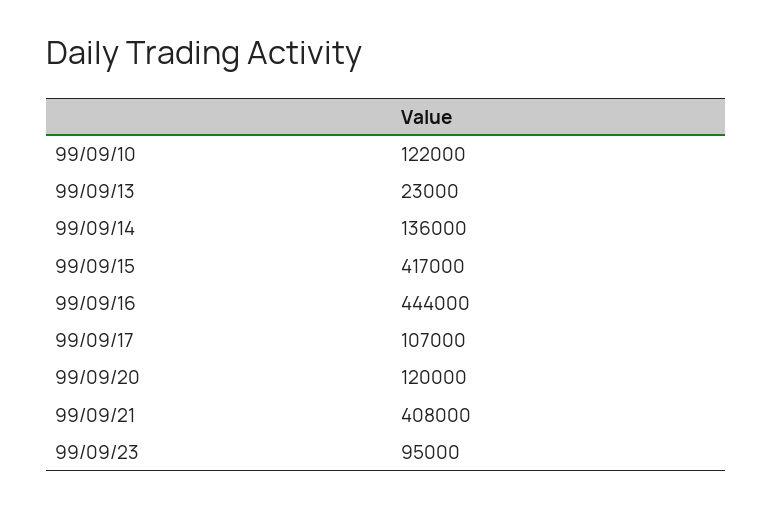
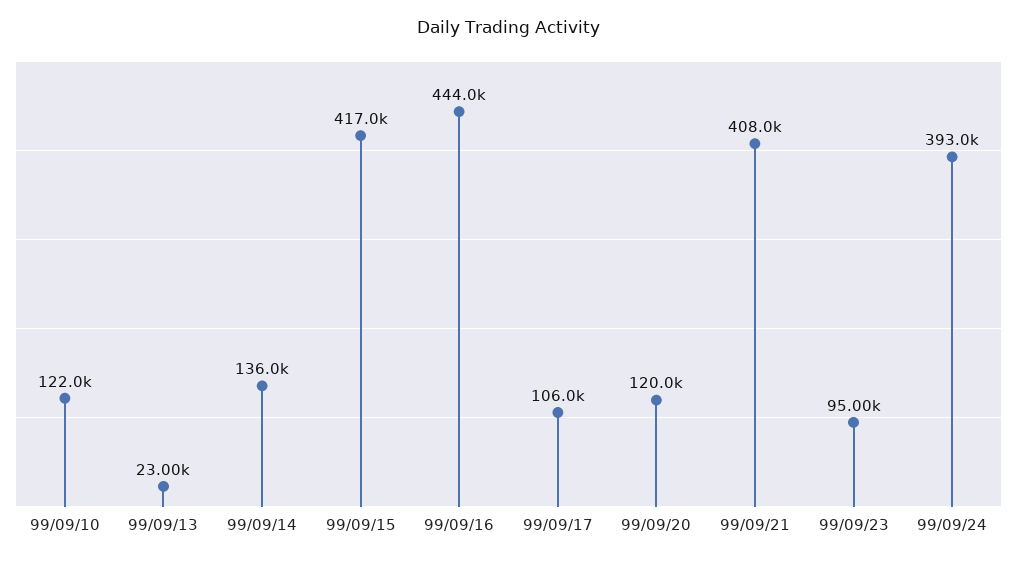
99/09/17: 107000 -> 106000
99/09/24: none -> 393000

